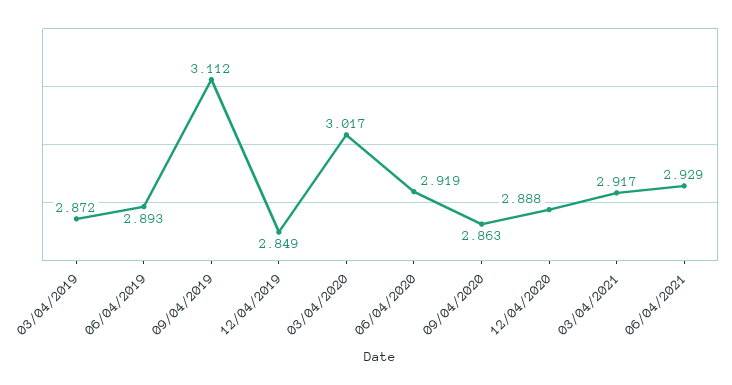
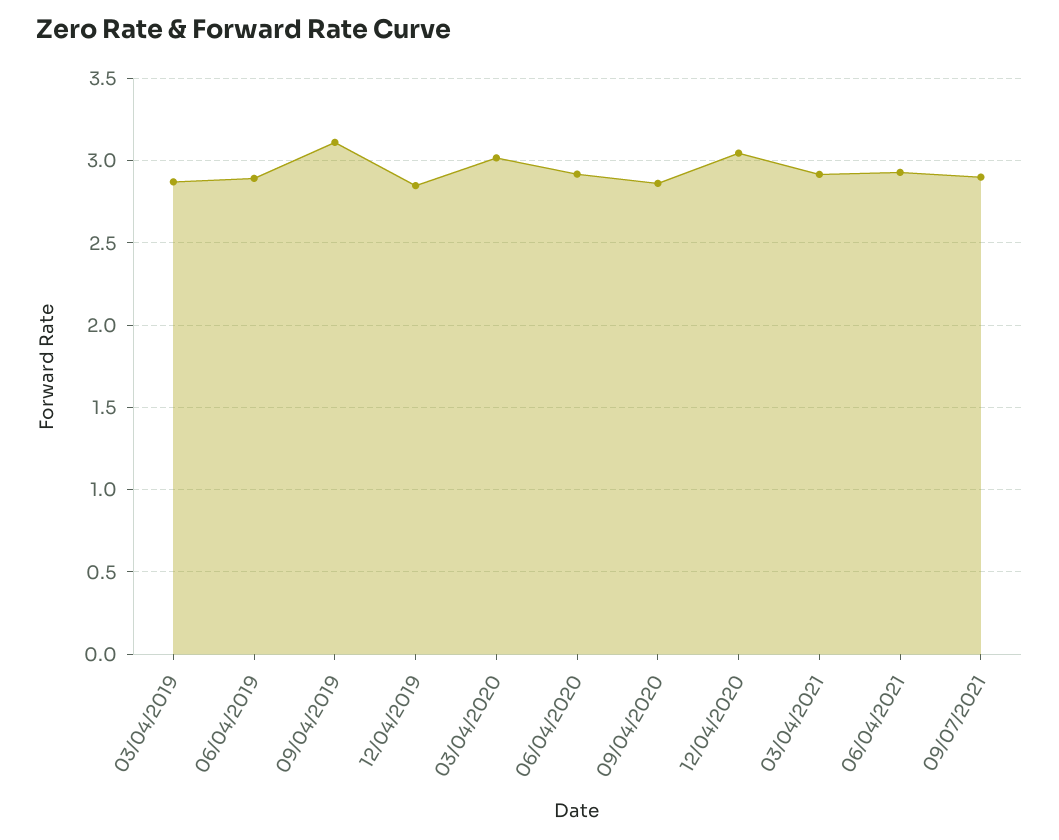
12/04/2020: 2.888 -> 3.05
09/07/2021: none -> 2.9

